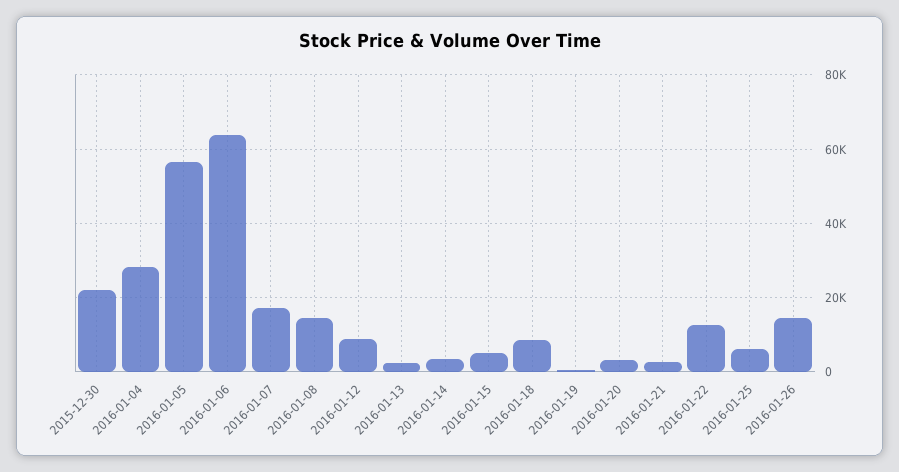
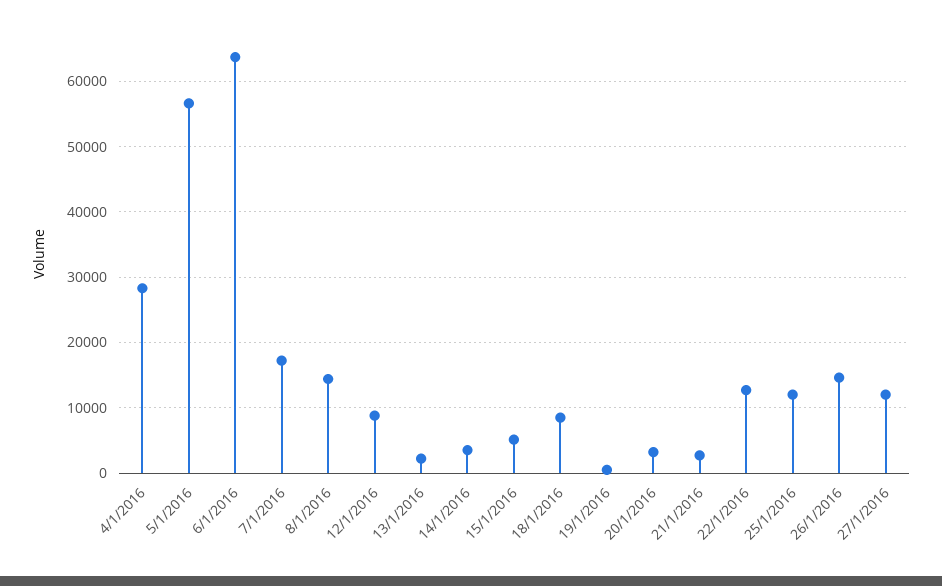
2015-12-30: 22000 -> none
2016-01-25: 6000 -> 12000
27/1/2016: none -> 12000

